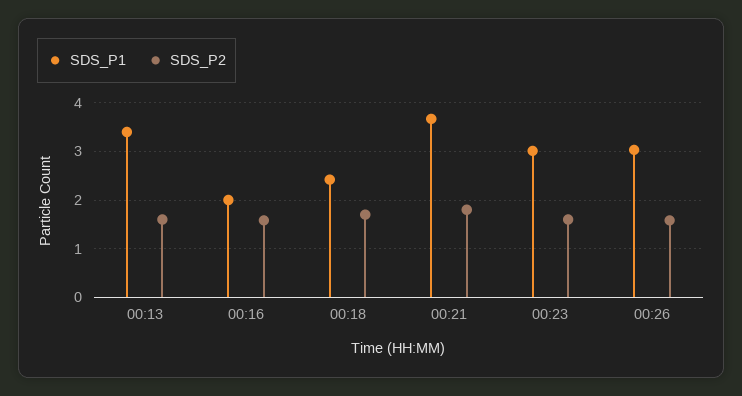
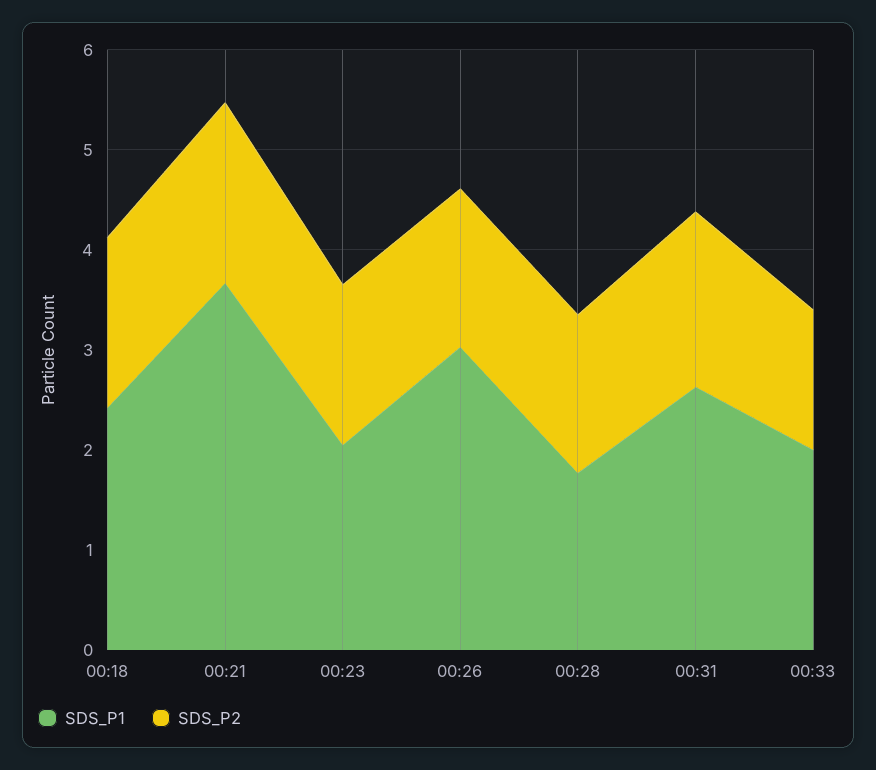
SDS_P1, 00:13: 3.4 -> none
SDS_P2, 00:13: 1.6 -> none
SDS_P1, 00:16: 2 -> none
SDS_P2, 00:16: 1.6 -> none
SDS_P1, 00:23: 3 -> 2
SDS_P1, 00:28: none -> 1.8
SDS_P2, 00:28: none -> 1.6
SDS_P1, 00:31: none -> 2.6
SDS_P2, 00:31: none -> 1.8
SDS_P1, 00:33: none -> 2
SDS_P2, 00:33: none -> 1.4

